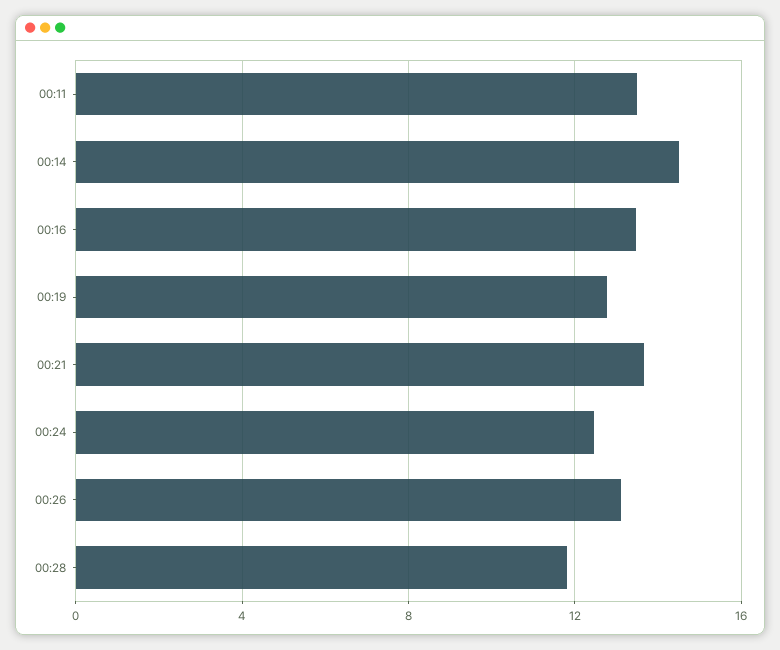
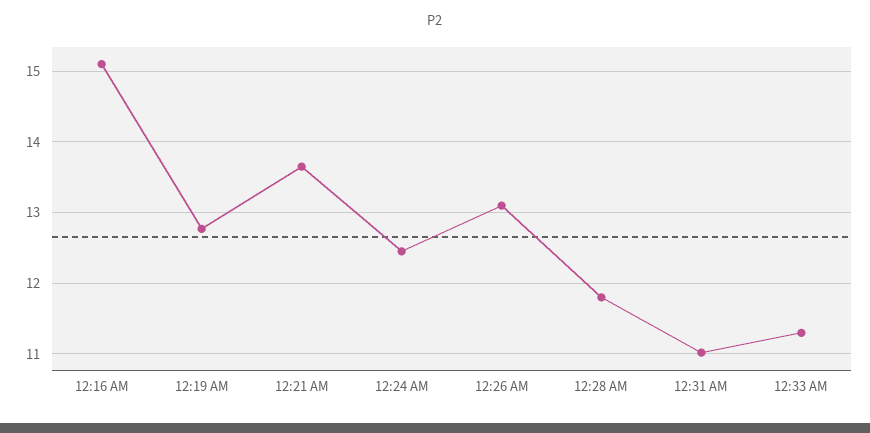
00:11: 13.5 -> none
00:14: 14.5 -> none
00:16: 13.5 -> 15.1
12:31 AM: none -> 11
12:33 AM: none -> 11.3

